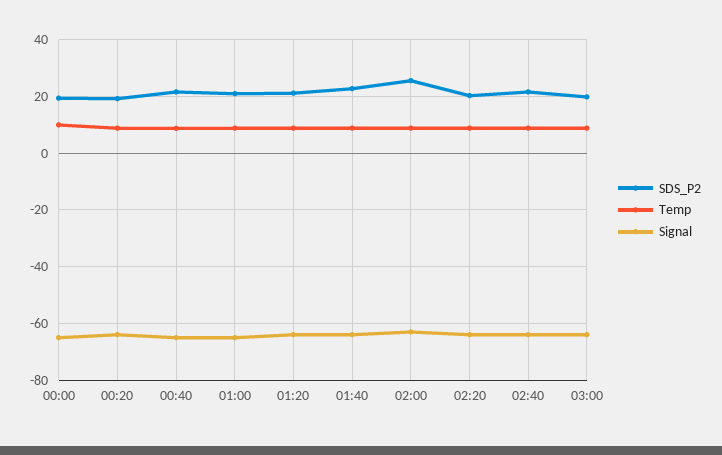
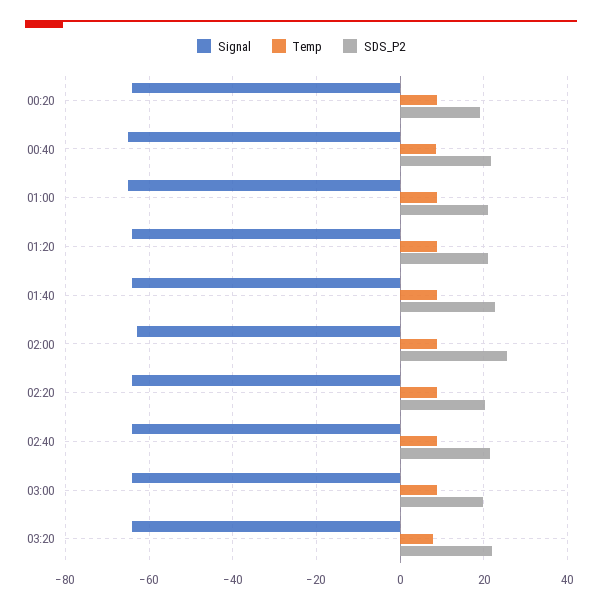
SDS_P2, 00:00: 20 -> none
Temp, 00:00: 10 -> none
Signal, 00:00: -65 -> none
Signal, 03:20: none -> -64
Temp, 03:20: none -> 8
SDS_P2, 03:20: none -> 22

